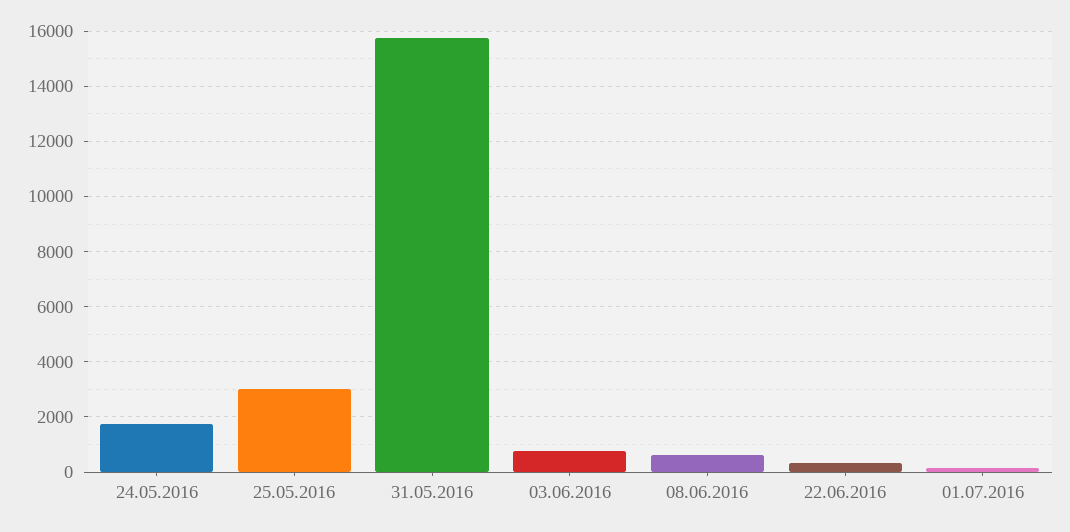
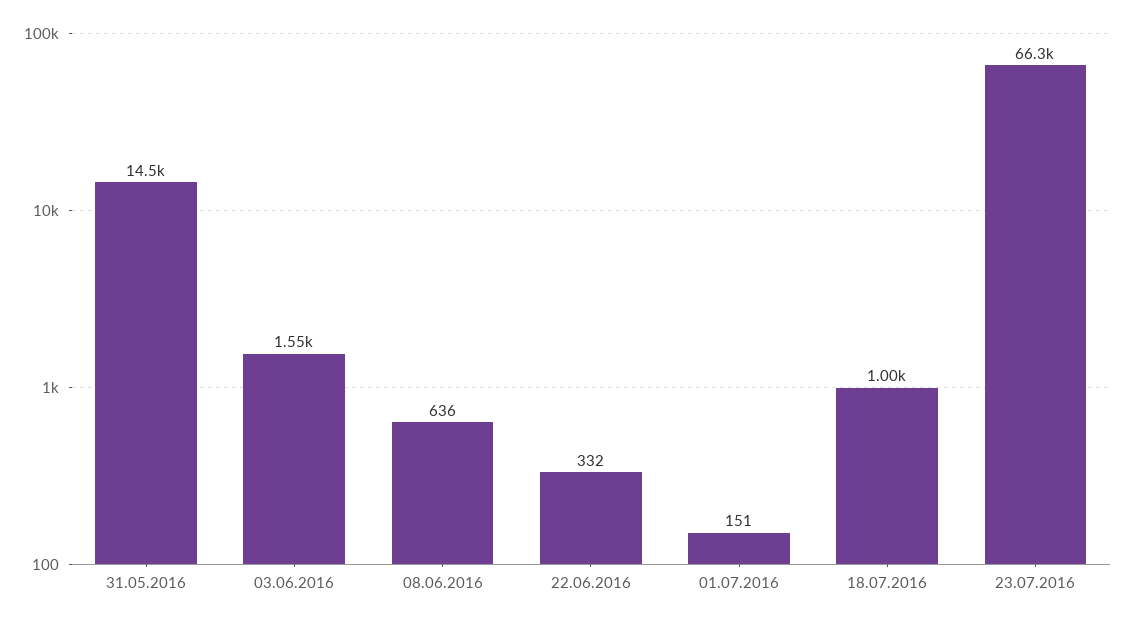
24.05.2016: 1750 -> none
25.05.2016: 3000 -> none
31.05.2016: 15750 -> 14500
03.06.2016: 750 -> 1550
18.07.2016: none -> 1000
23.07.2016: none -> 66300

